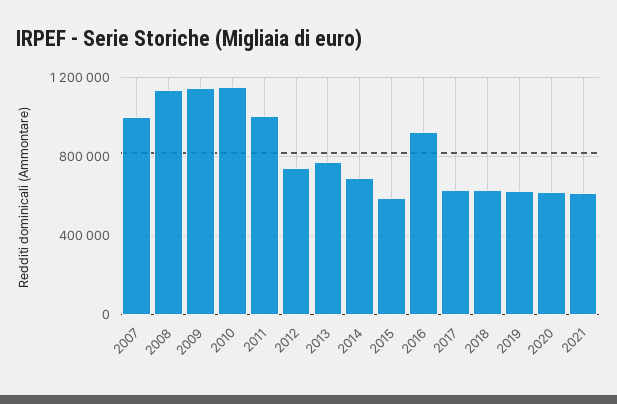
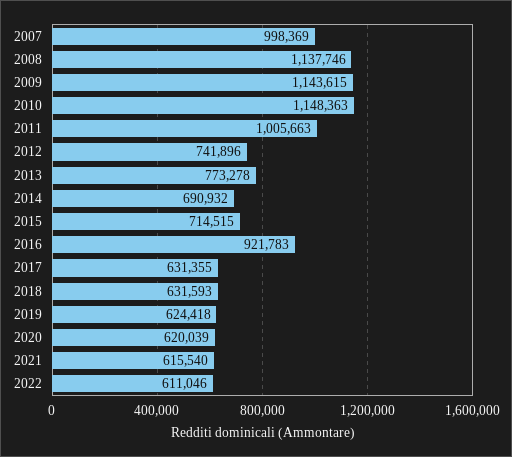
2015: 600000 -> 714515
2022: none -> 611046

